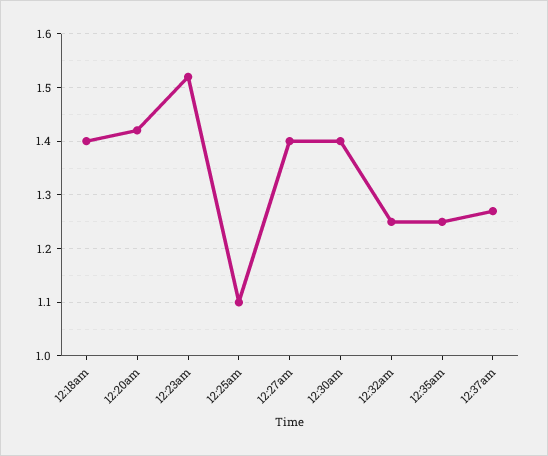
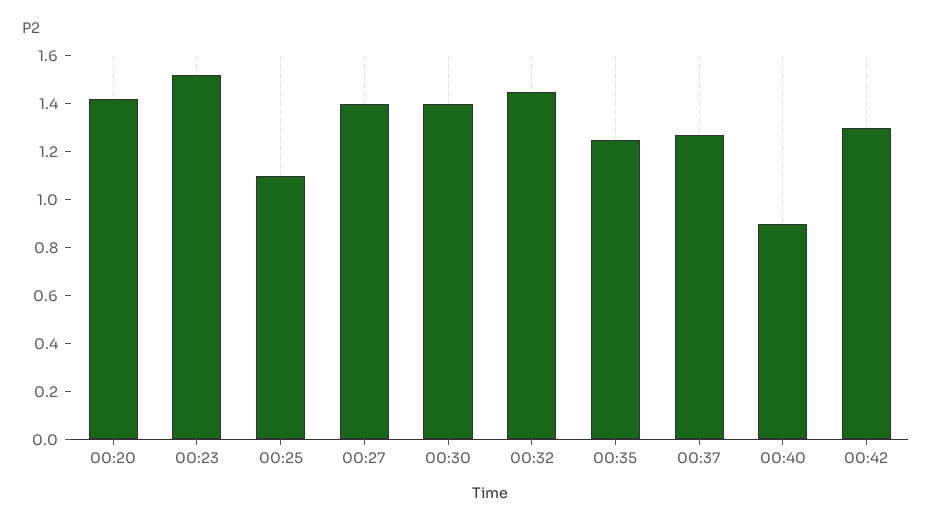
12:18am: 1.4 -> none
12:32am: 1.25 -> 1.45
00:40: none -> 0.9
00:42: none -> 1.3

